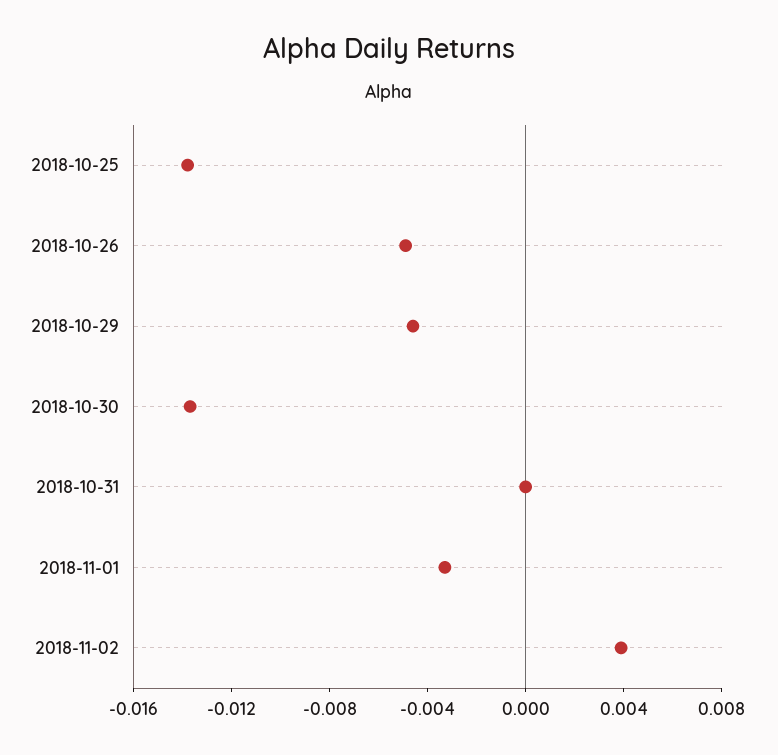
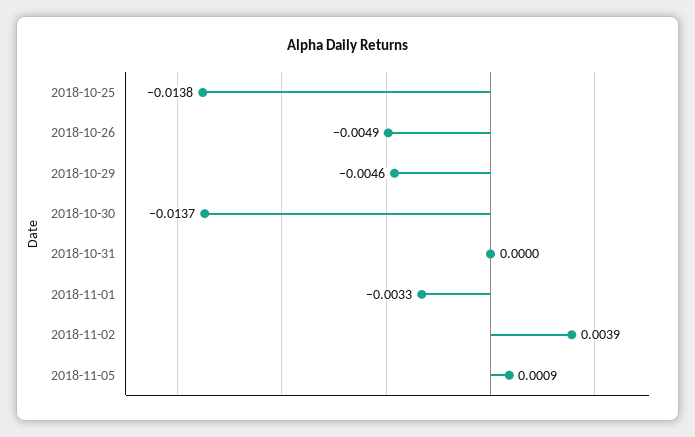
2018-11-05: none -> 0.0009

